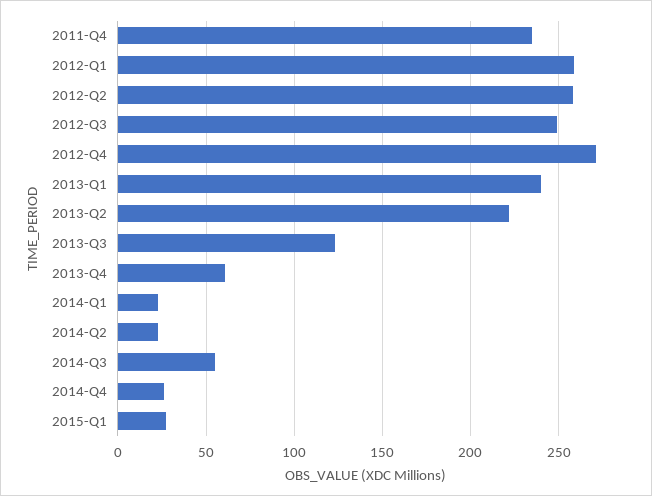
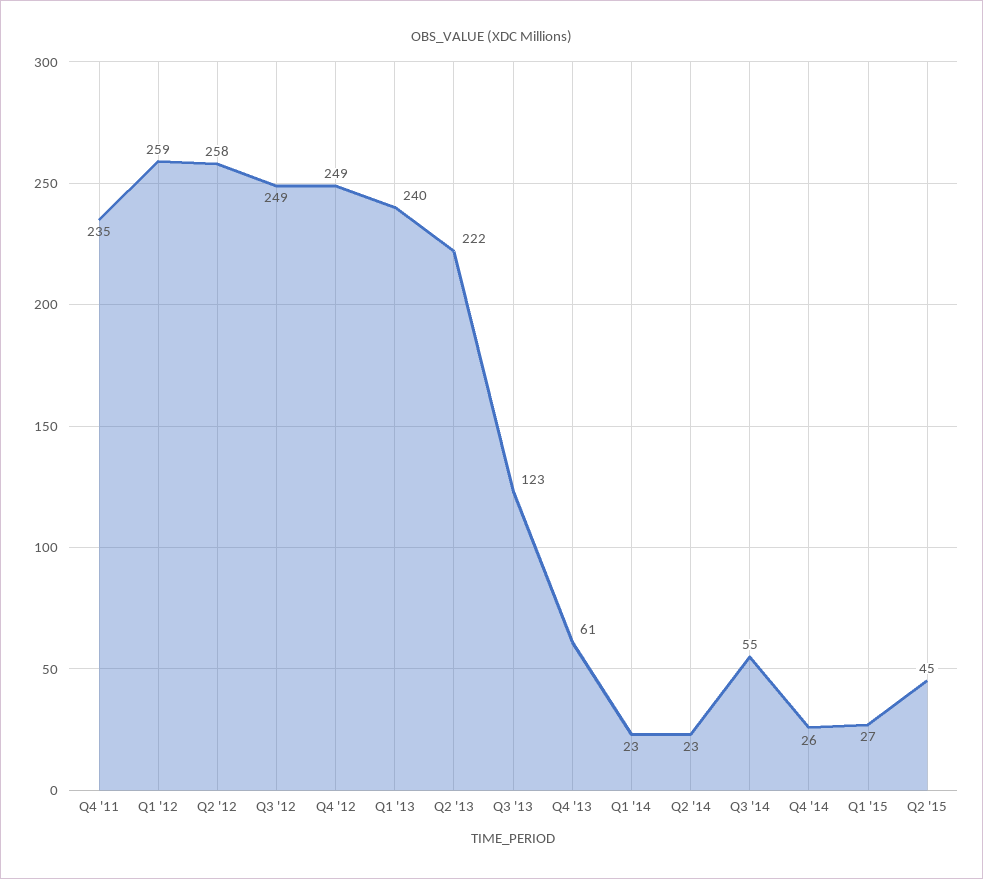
2012-Q4: 270 -> 249
Q2 '15: none -> 45

